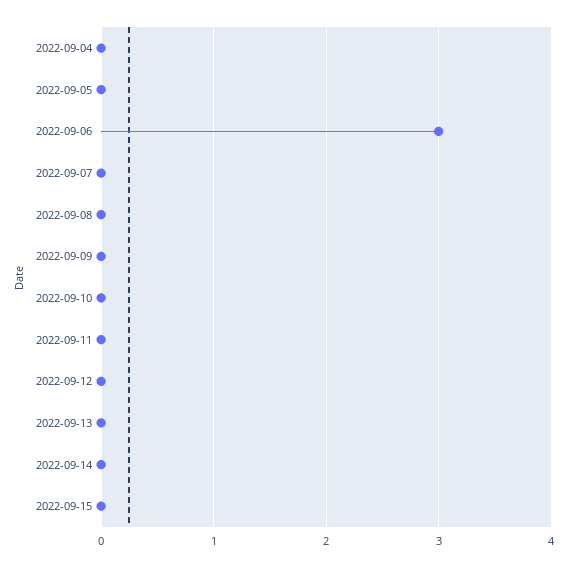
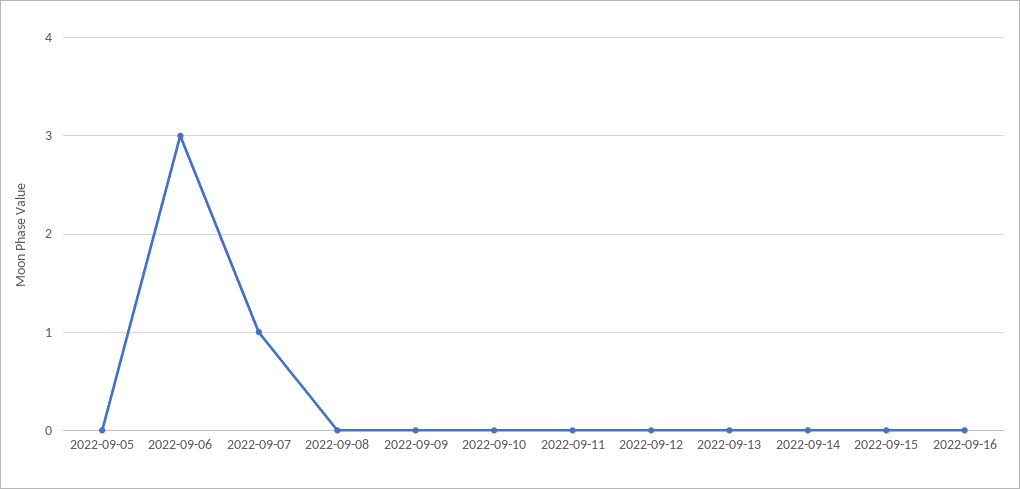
2022-09-04: 0 -> none
2022-09-07: 0 -> 1
2022-09-16: none -> 0

